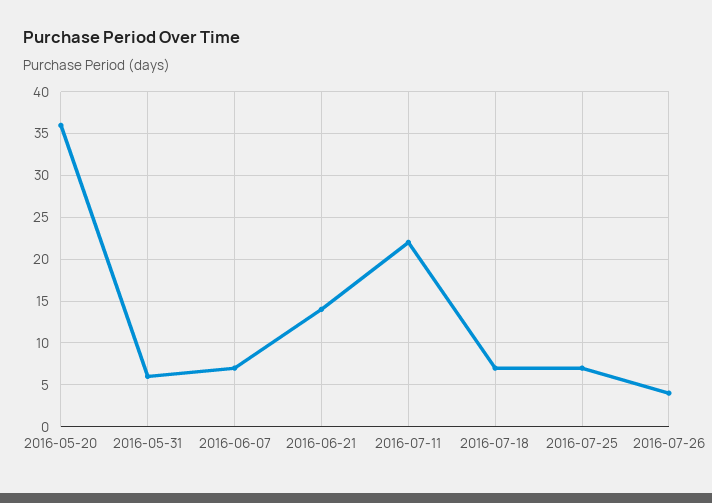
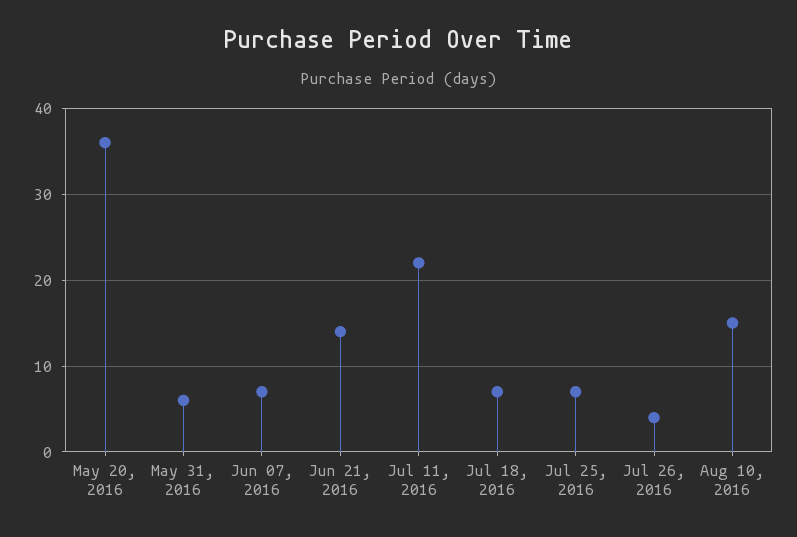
Aug 10, 2016: none -> 15

